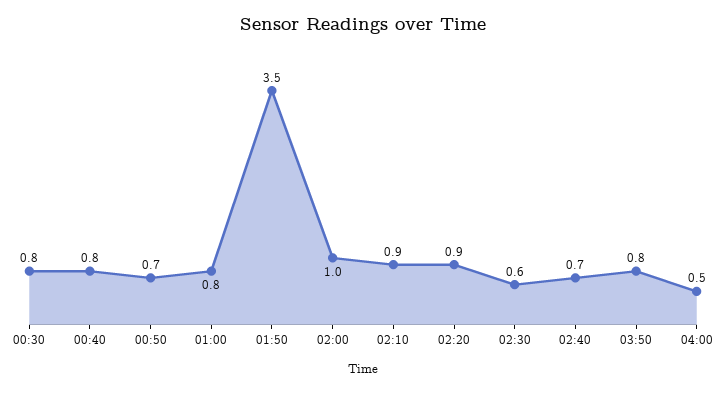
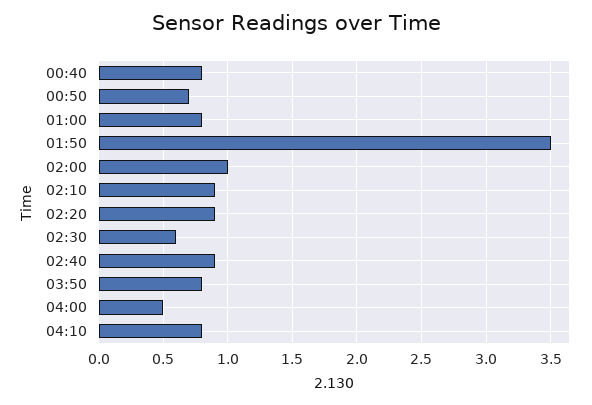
00:30: 0.8 -> none
02:40: 0.7 -> 0.9
04:10: none -> 0.8

